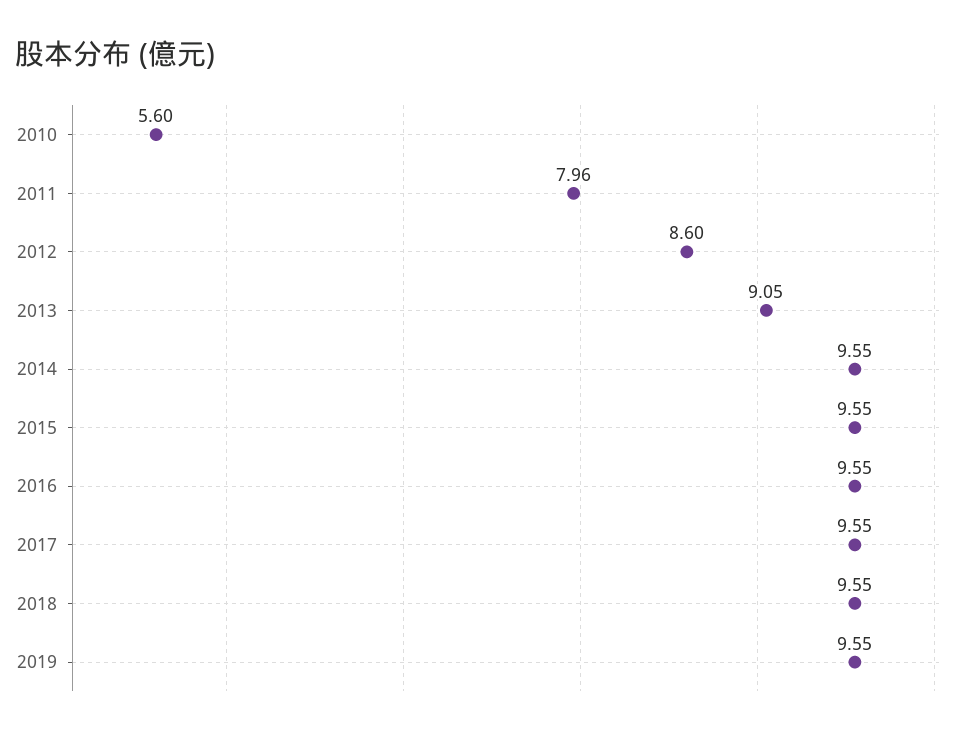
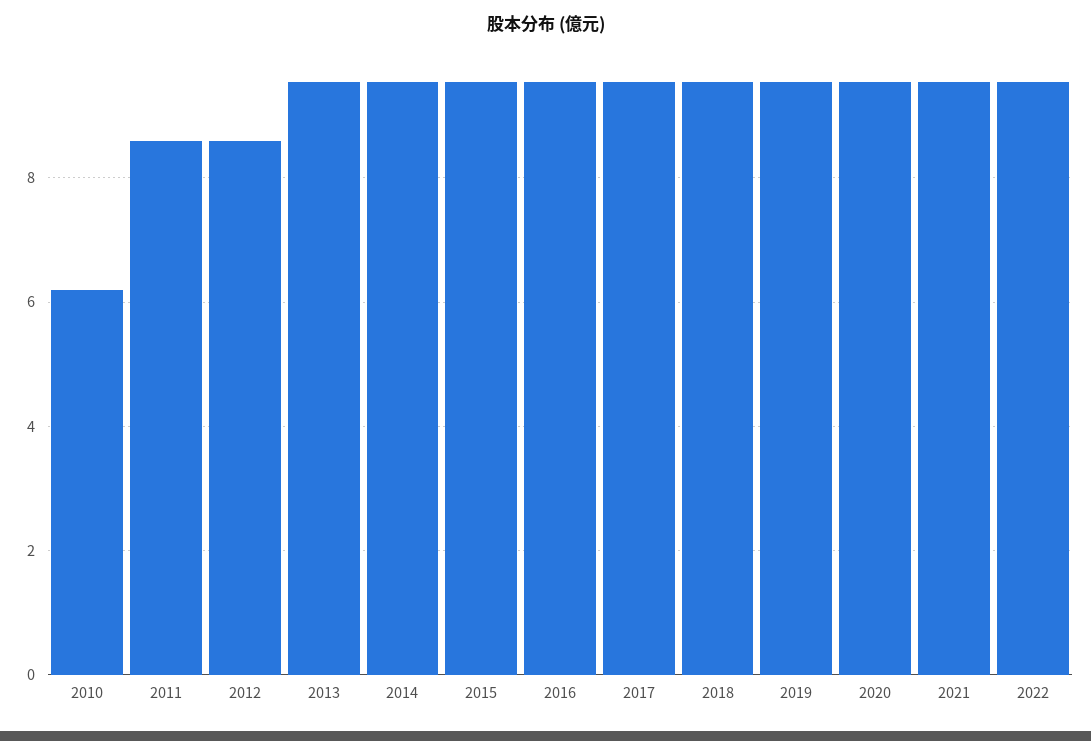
2010: 5.6 -> 6.2
2011: 7.96 -> 8.6
2013: 9.05 -> 9.6
2020: none -> 9.6
2021: none -> 9.6
2022: none -> 9.6

